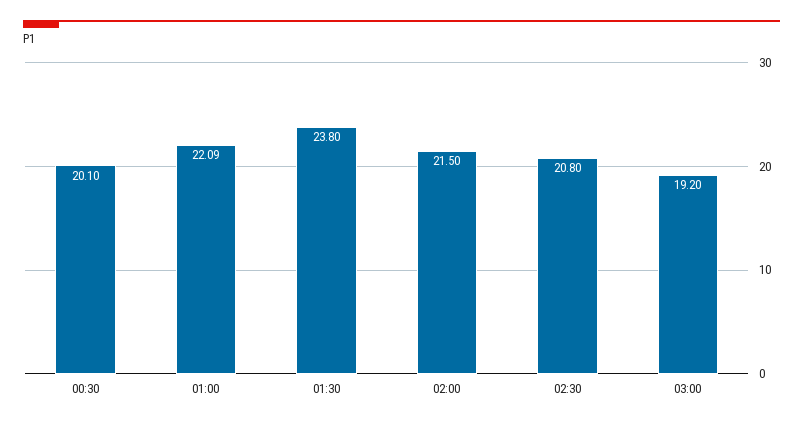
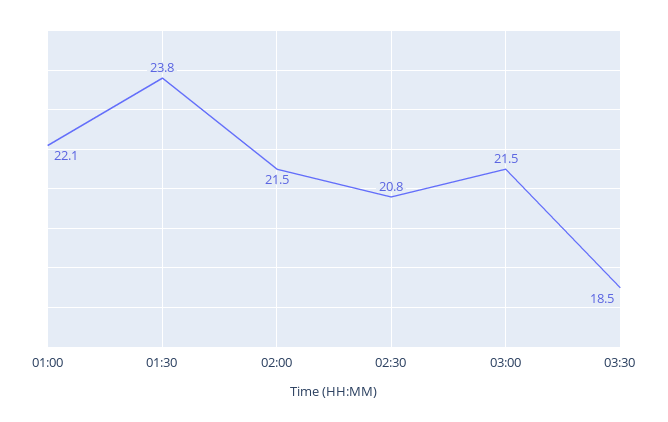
00:30: 20.1 -> none
03:00: 19.2 -> 21.5
03:30: none -> 18.5

